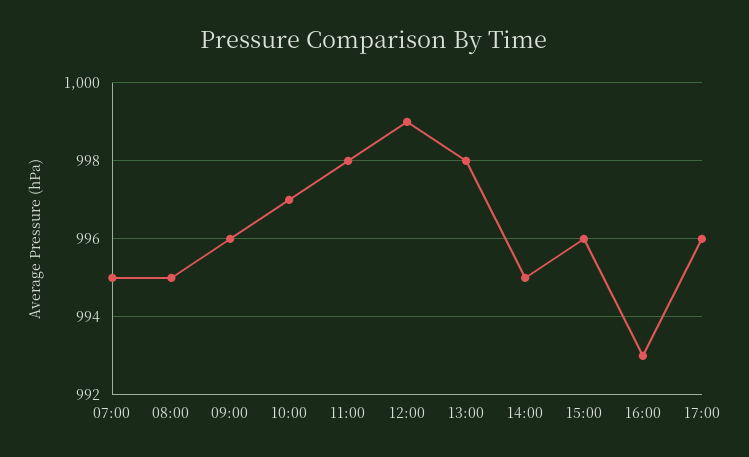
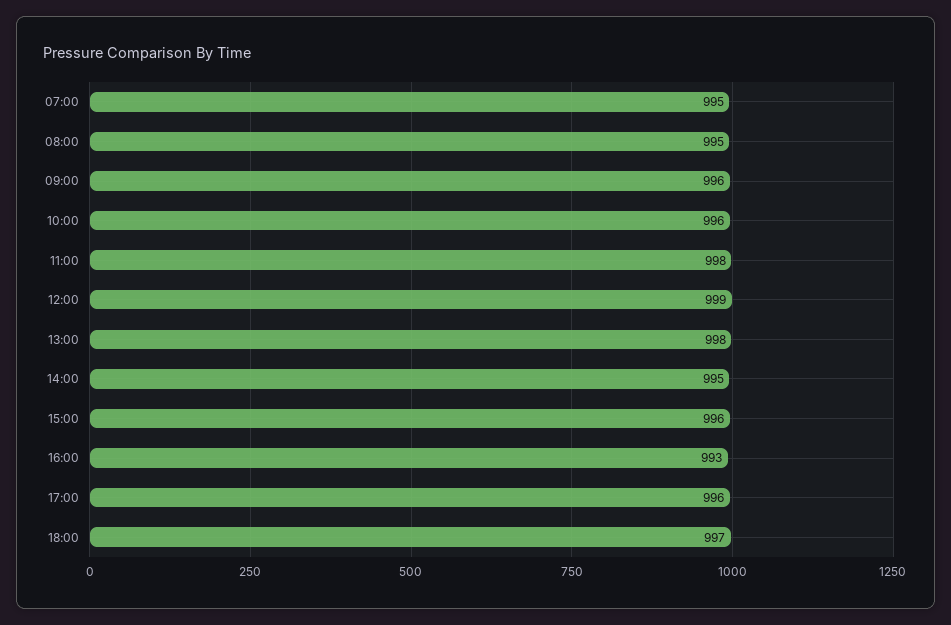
10:00: 997 -> 996
18:00: none -> 997

